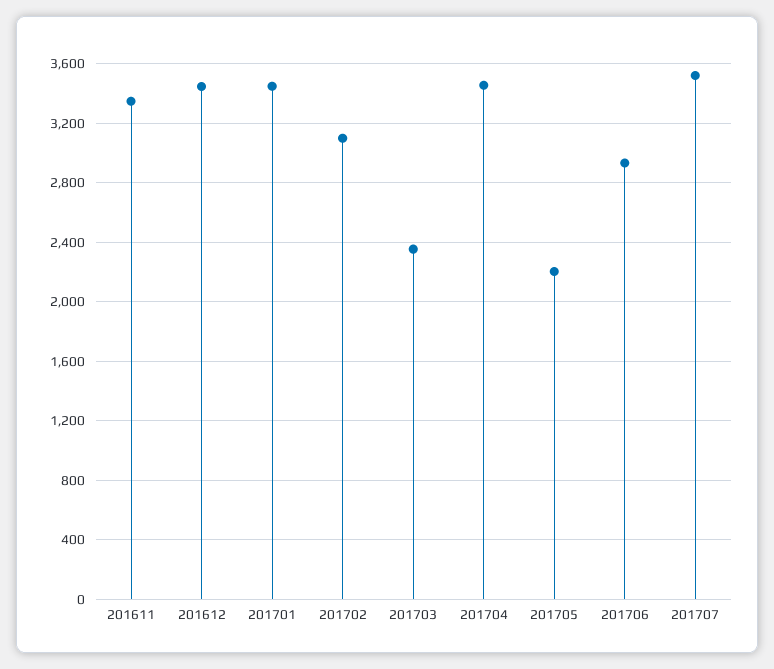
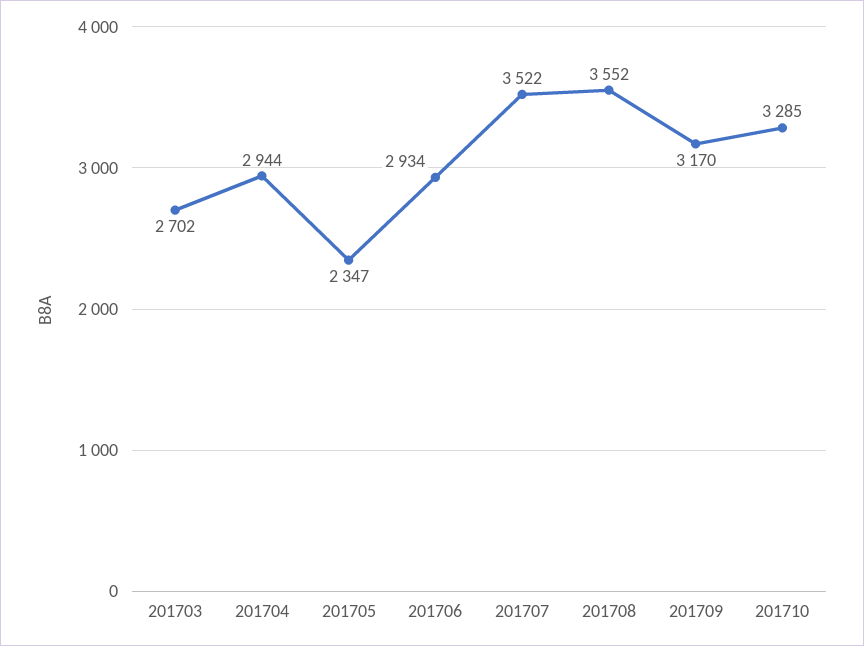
201611: 3350 -> none
201612: 3450 -> none
201701: 3450 -> none
201702: 3100 -> none
201703: 2350 -> 2702
201704: 3450 -> 2944
201705: 2200 -> 2347
201708: none -> 3552
201709: none -> 3170
201710: none -> 3285

